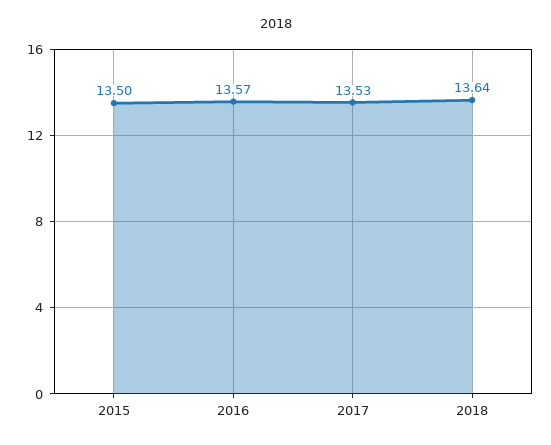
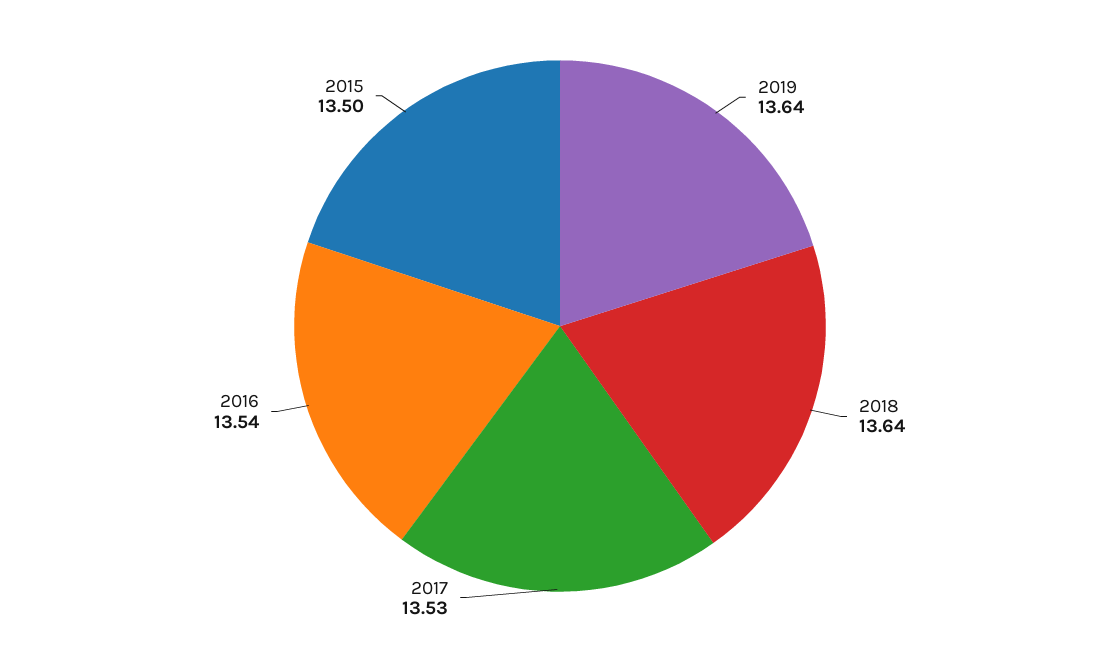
2016: 13.57 -> 13.54
2019: none -> 13.64

